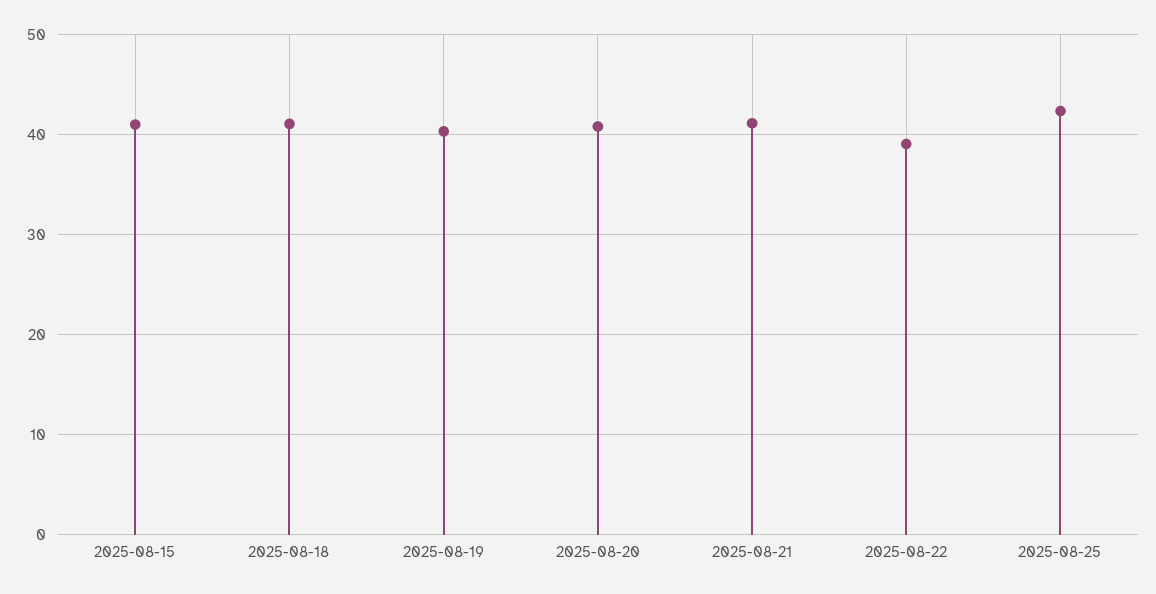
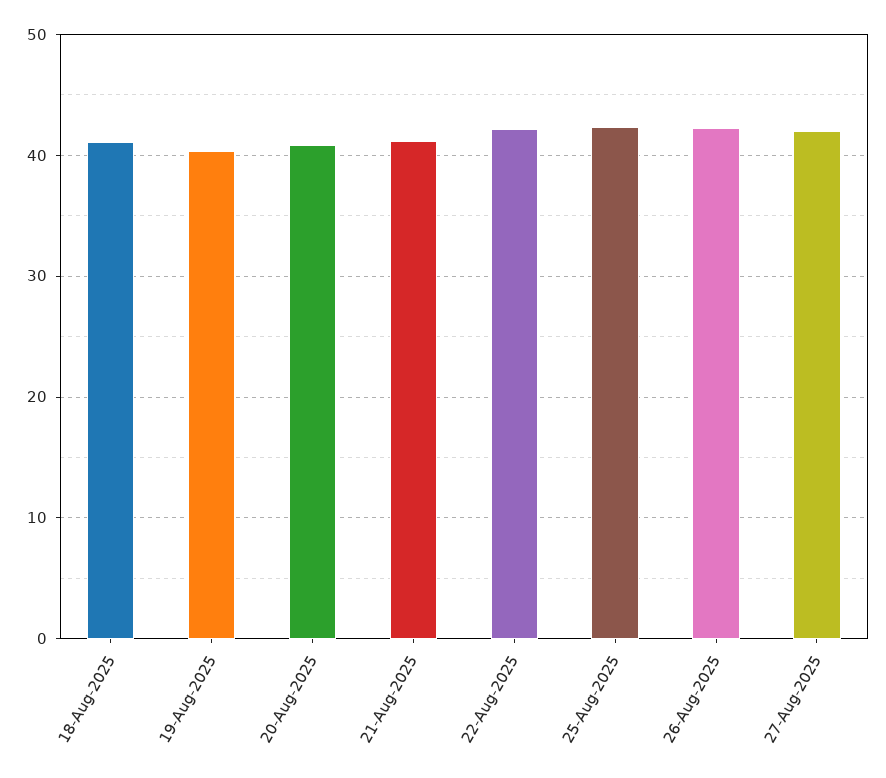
2025-08-15: 41 -> none
2025-08-22: 39 -> 42
26-Aug-2025: none -> 42
27-Aug-2025: none -> 42

